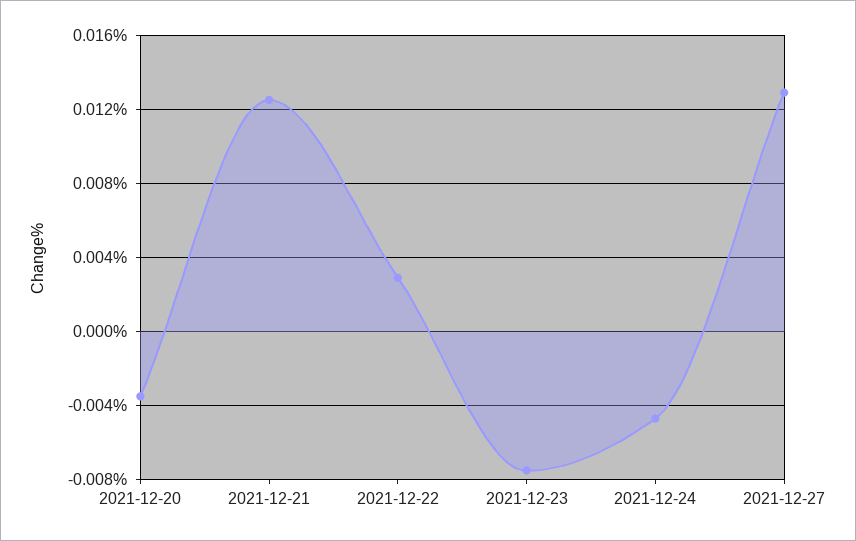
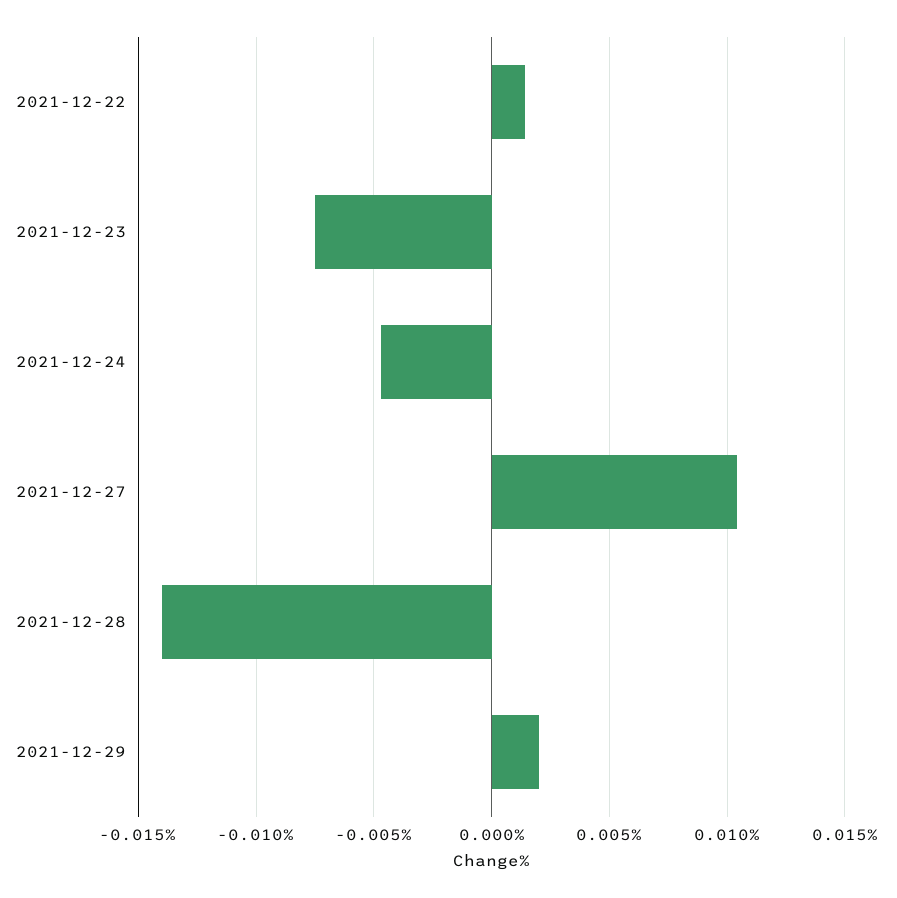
2021-12-20: -0.0035 -> none
2021-12-21: 0.0125 -> none
2021-12-22: 0.003 -> 0.0015
2021-12-27: 0.013 -> 0.0105
2021-12-28: none -> -0.014
2021-12-29: none -> 0.002

